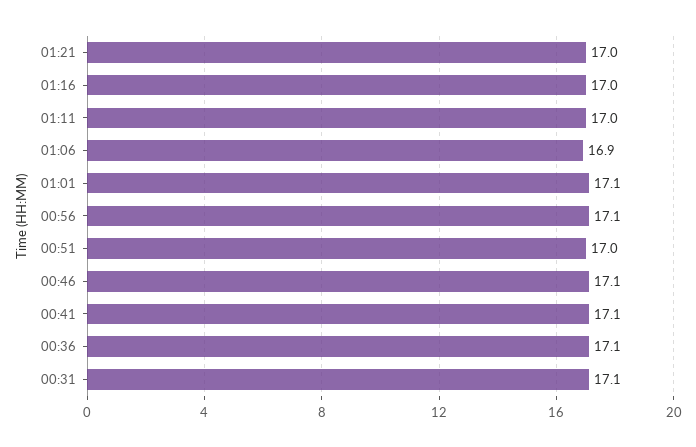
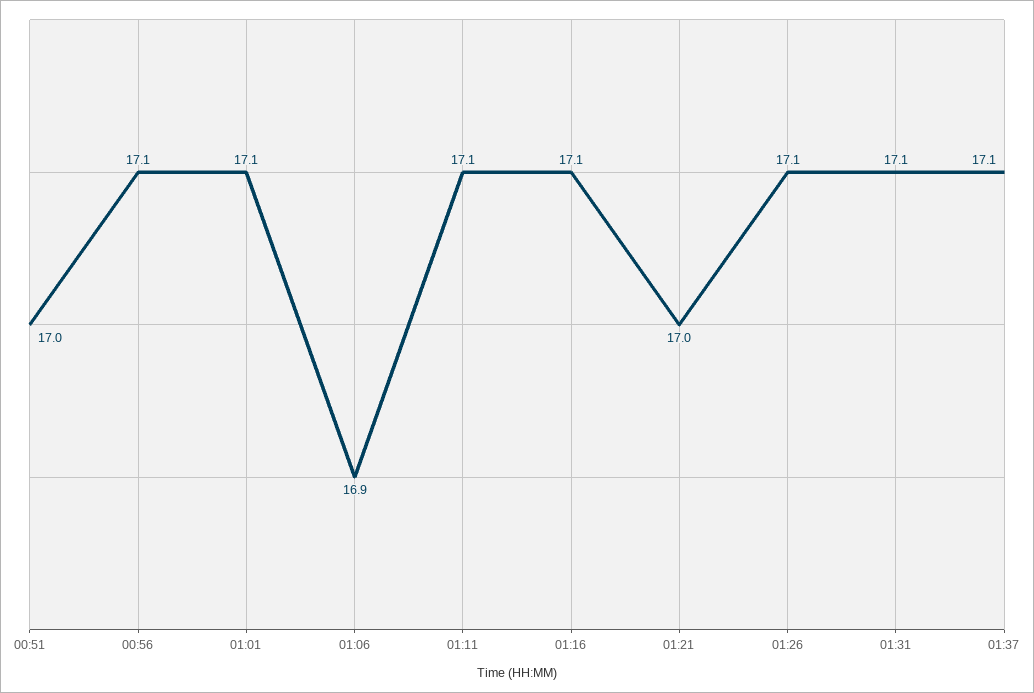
01:16: 17 -> 17.1
01:11: 17 -> 17.1
00:46: 17.1 -> none
00:41: 17.1 -> none
00:36: 17.1 -> none
00:31: 17.1 -> none
01:26: none -> 17.1
01:31: none -> 17.1
01:37: none -> 17.1

